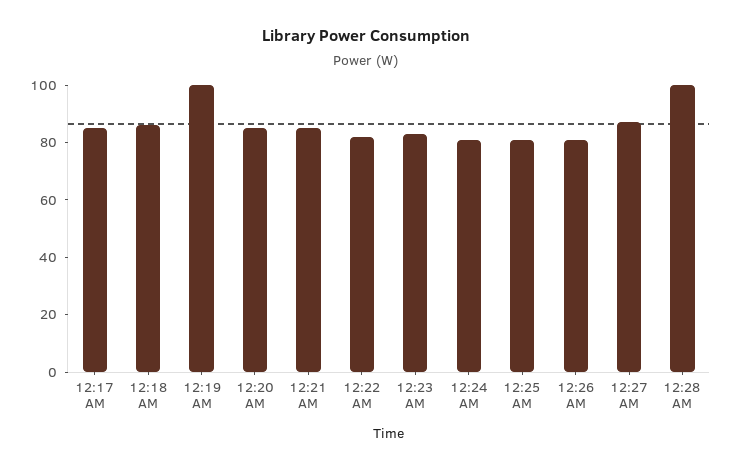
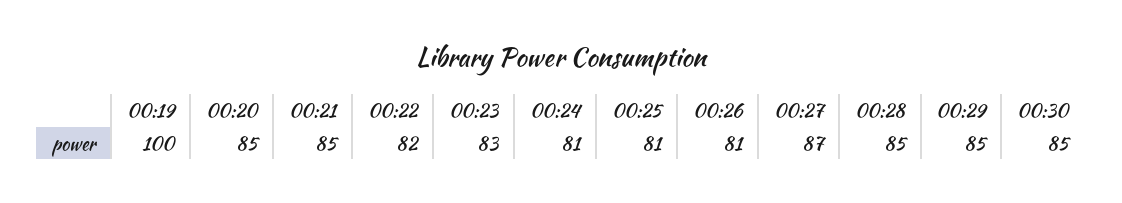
12:17 AM: 85 -> none
12:18 AM: 85 -> none
12:28 AM: 100 -> 85
00:29: none -> 85
00:30: none -> 85

